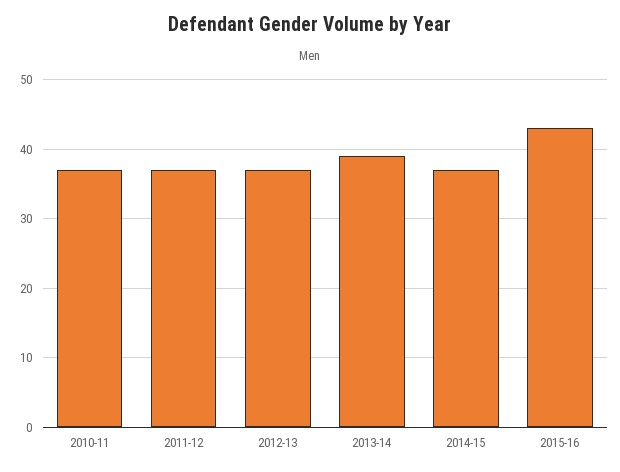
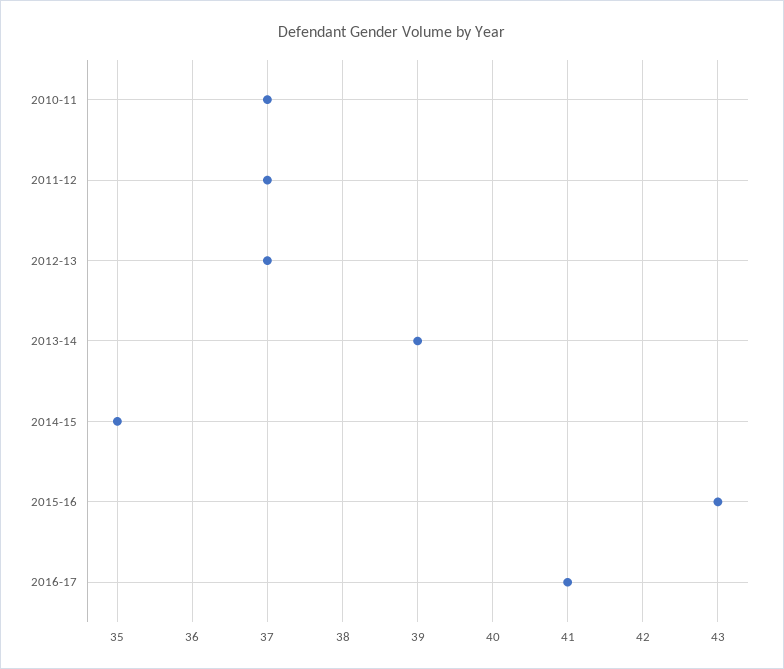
2014-15: 37 -> 35
2016-17: none -> 41

